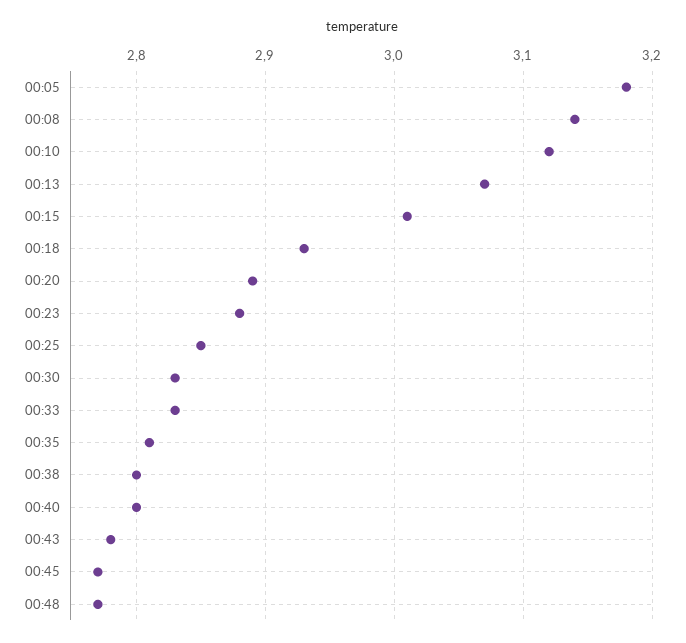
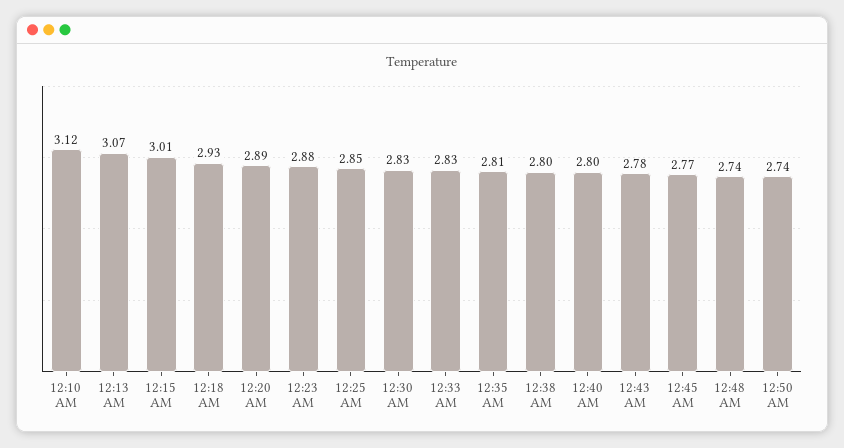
00:05: 3.18 -> none
00:08: 3.14 -> none
00:48: 2.77 -> 2.74
12:50 AM: none -> 2.74

